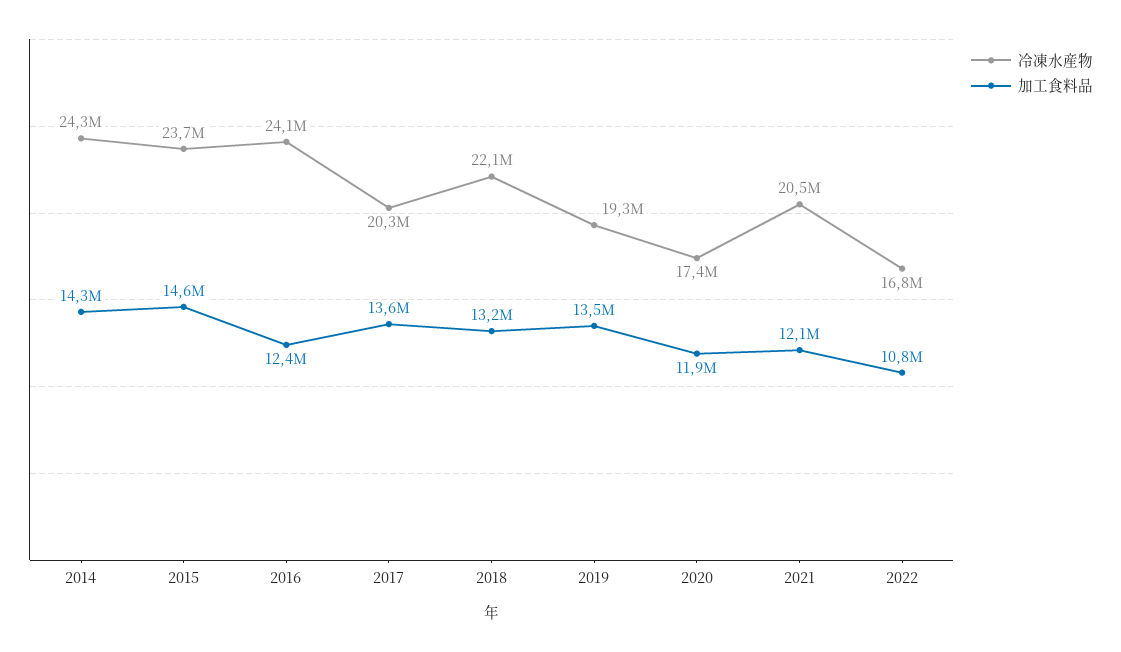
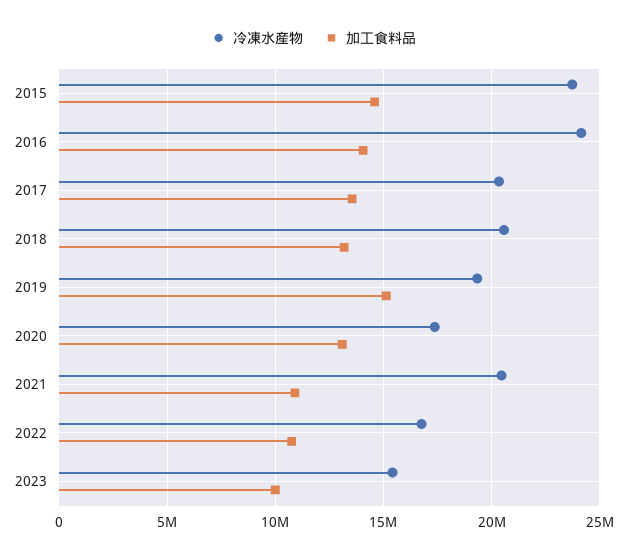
冷凍水産物, 2014: 24300000 -> none
加工食料品, 2014: 14300000 -> none
加工食料品, 2016: 12400000 -> 14000000
冷凍水産物, 2018: 22100000 -> 20500000
加工食料品, 2019: 13500000 -> 15000000
加工食料品, 2020: 11900000 -> 13000000
加工食料品, 2021: 12100000 -> 11000000
冷凍水産物, 2023: none -> 15500000
加工食料品, 2023: none -> 10000000

